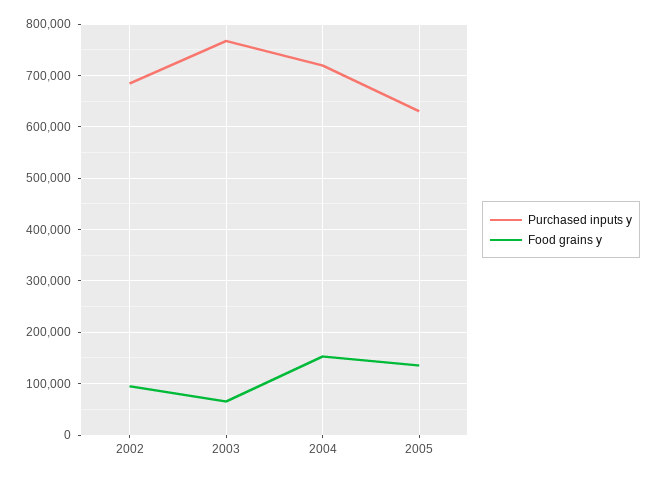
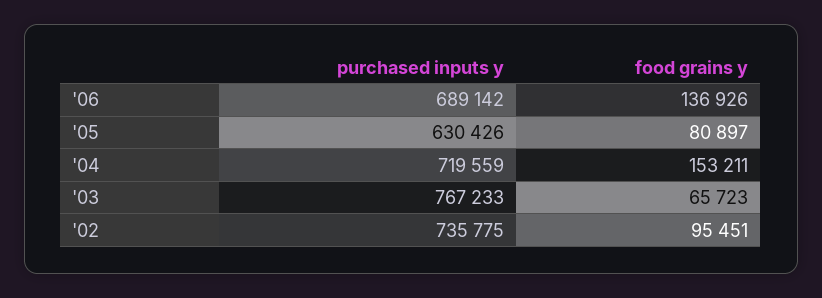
Purchased inputs y, 2002: 680000 -> 735775
Food grains y, 2005: 140000 -> 80897
Purchased inputs y, '06: none -> 689142
Food grains y, '06: none -> 136926

